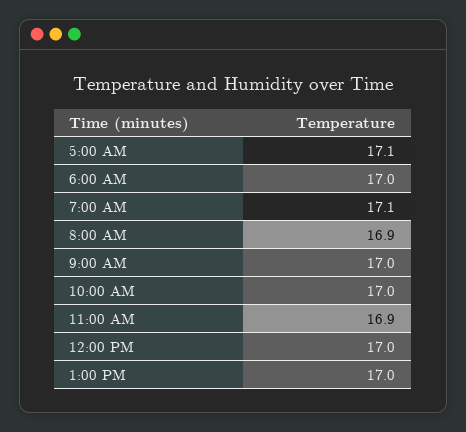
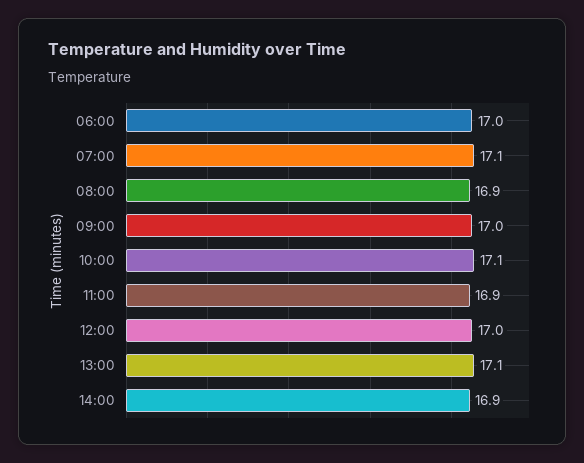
5:00 AM: 17.1 -> none
10:00 AM: 17 -> 17.1
1:00 PM: 17 -> 17.1
14:00: none -> 16.9

